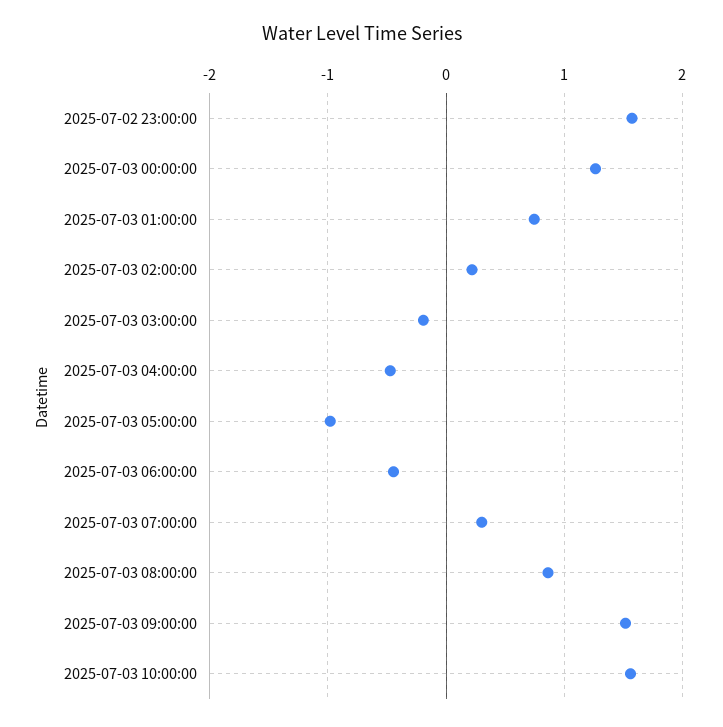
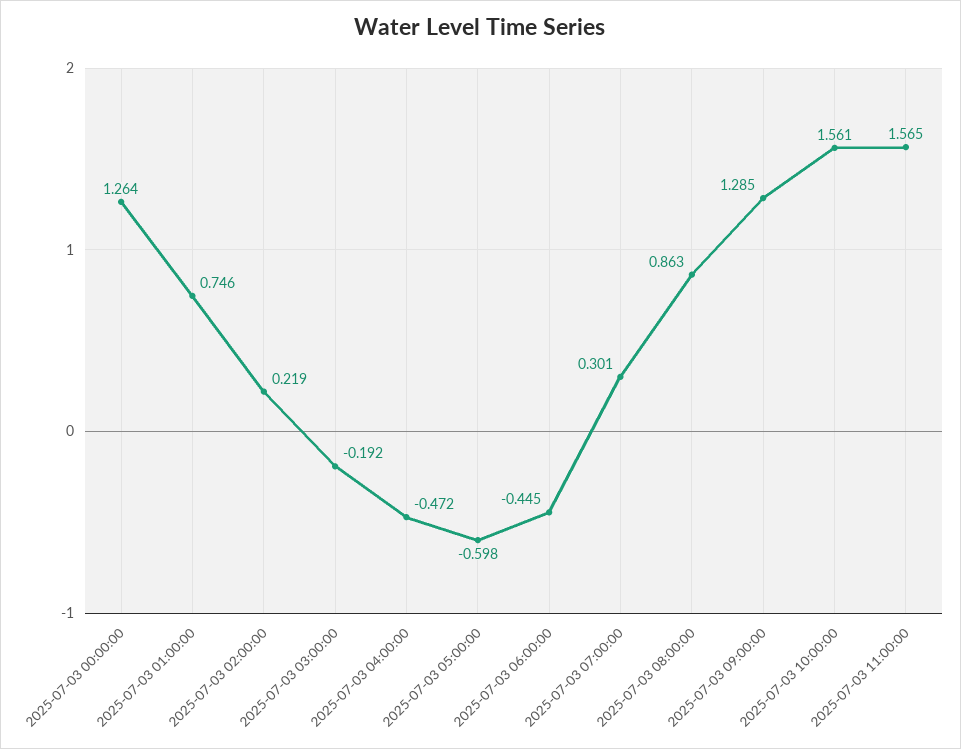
2025-07-02 23:00:00: 1.6 -> none
2025-07-03 05:00:00: -1 -> -0.598
2025-07-03 09:00:00: 1.5 -> 1.285
2025-07-03 11:00:00: none -> 1.565

